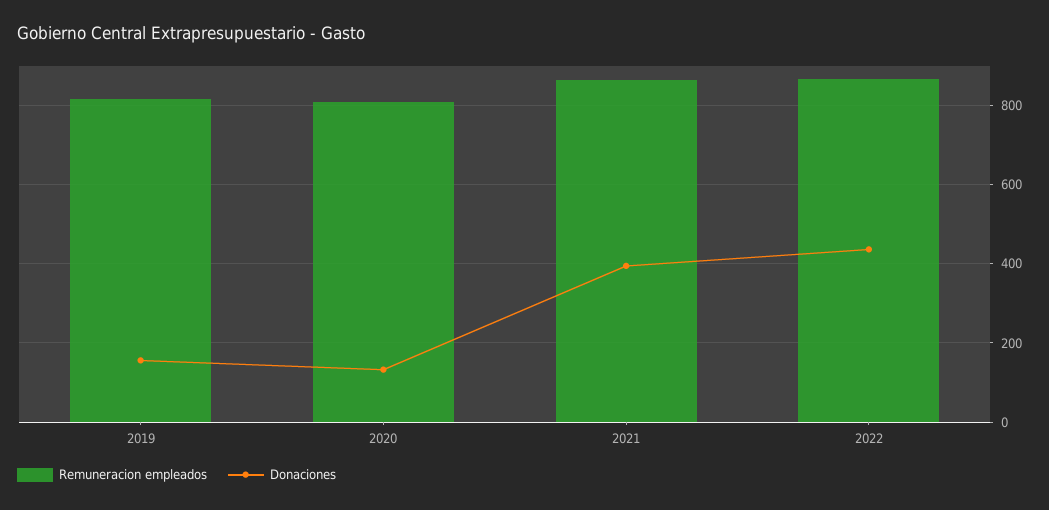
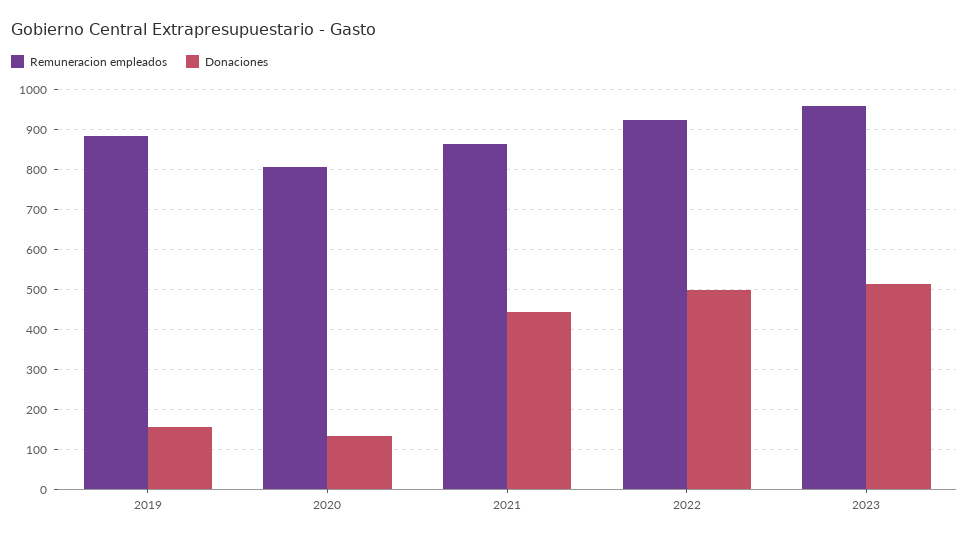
Remuneracion empleados, 2019: 820 -> 880
Donaciones, 2021: 400 -> 440
Remuneracion empleados, 2022: 860 -> 920
Donaciones, 2022: 440 -> 500
Remuneracion empleados, 2023: none -> 960
Donaciones, 2023: none -> 520

